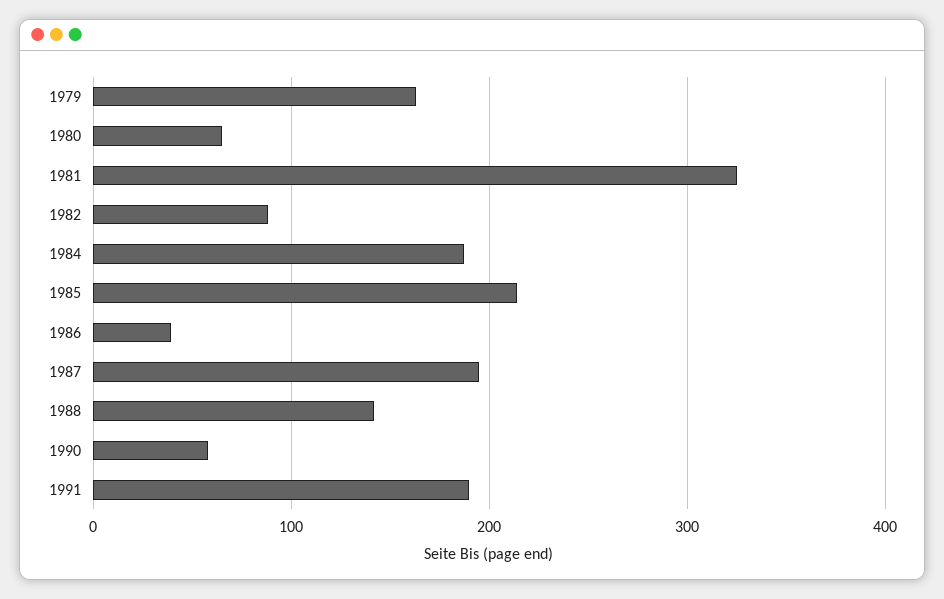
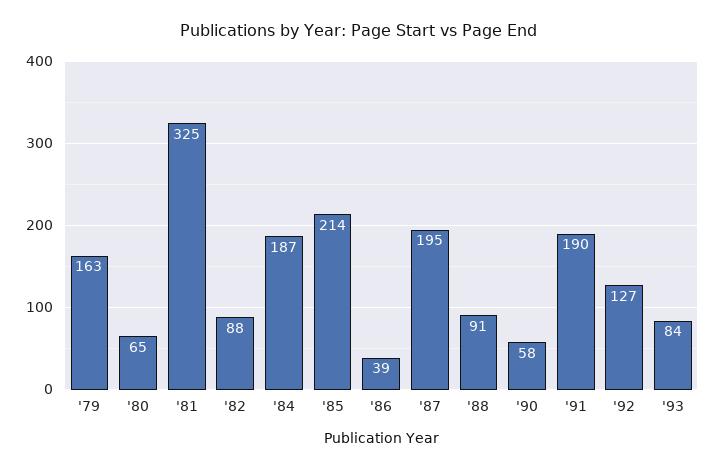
1988: 140 -> 91
'92: none -> 127
'93: none -> 84

